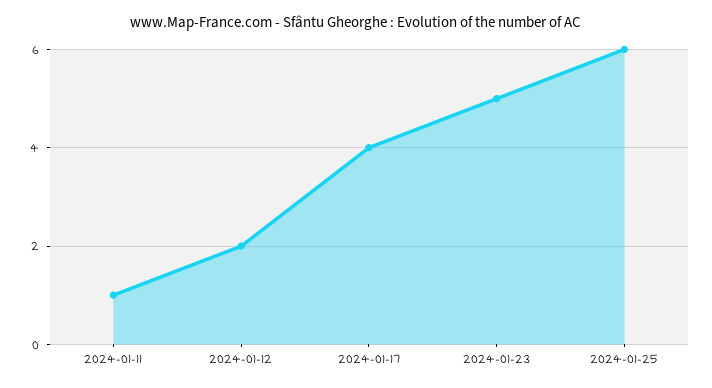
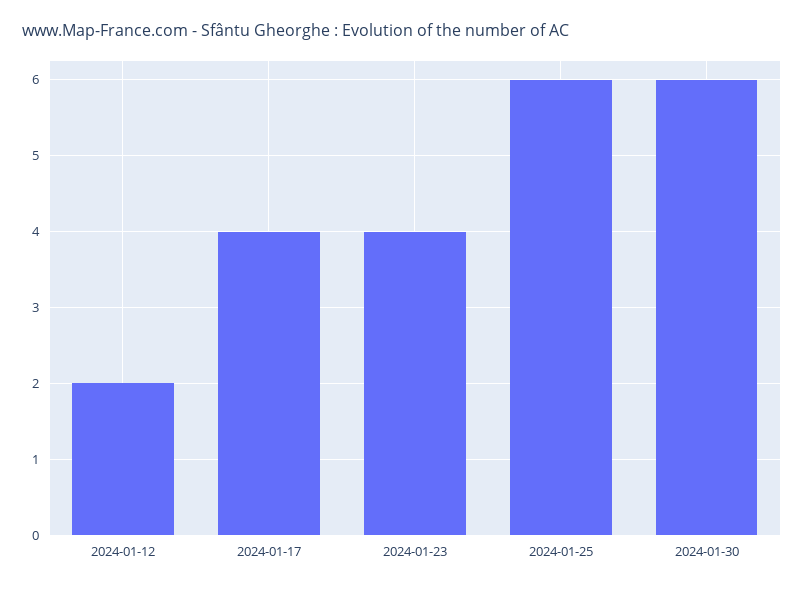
2024-01-11: 1 -> none
2024-01-23: 5 -> 4
2024-01-30: none -> 6

